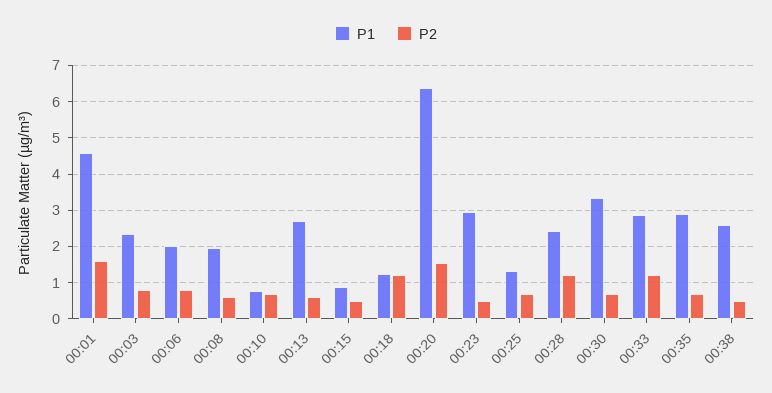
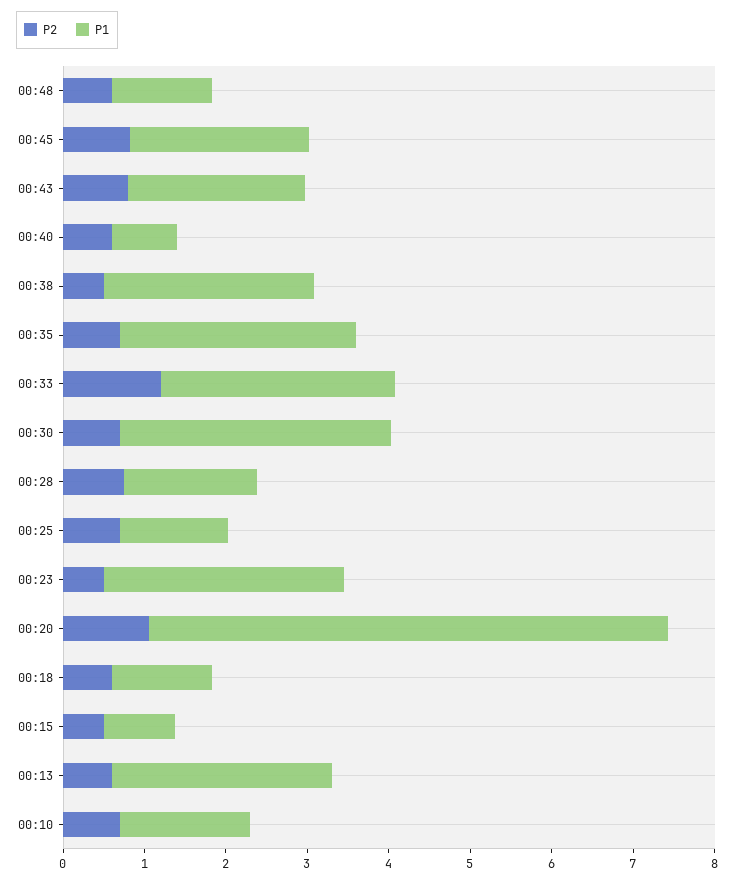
P1, 00:01: 4.6 -> none
P2, 00:01: 1.6 -> none
P1, 00:03: 2.4 -> none
P2, 00:03: 0.8 -> none
P1, 00:06: 2 -> none
P2, 00:06: 0.8 -> none
P1, 00:08: 2 -> none
P2, 00:08: 0.6 -> none
P1, 00:10: 0.8 -> 1.6
P2, 00:18: 1.2 -> 0.6
P2, 00:20: 1.6 -> 1
P1, 00:28: 2.4 -> 1.6
P2, 00:28: 1.2 -> 0.8
P2, 00:48: none -> 0.6
P1, 00:48: none -> 1.2
P2, 00:45: none -> 0.8
P1, 00:45: none -> 2.2
P2, 00:43: none -> 0.8
P1, 00:43: none -> 2.2
P2, 00:40: none -> 0.6
P1, 00:40: none -> 0.8

